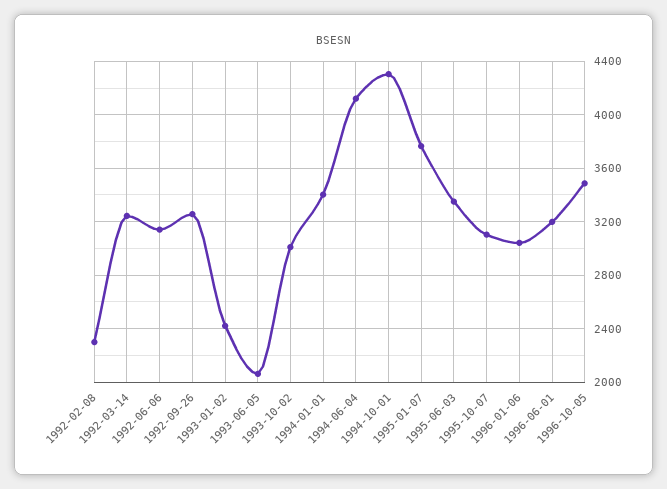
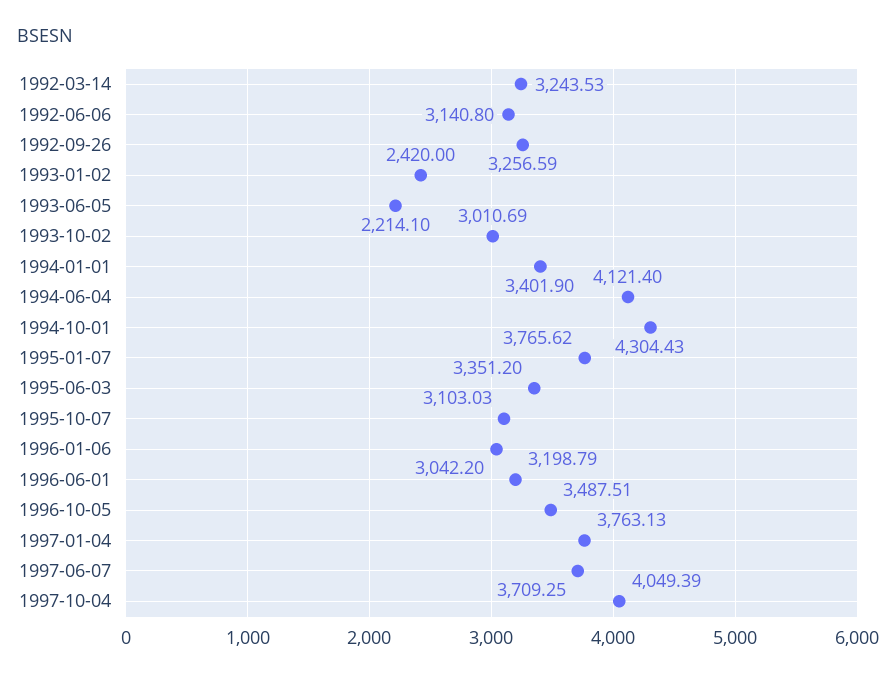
1992-02-08: 2300 -> none
1993-06-05: 2050 -> 2214.1
1997-01-04: none -> 3763.13
1997-06-07: none -> 3709.25
1997-10-04: none -> 4049.39

